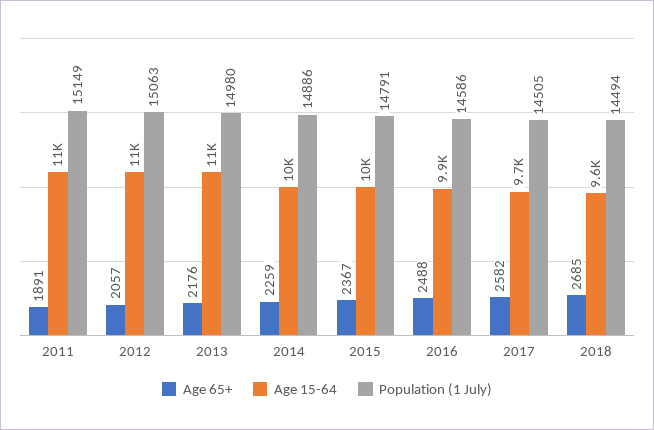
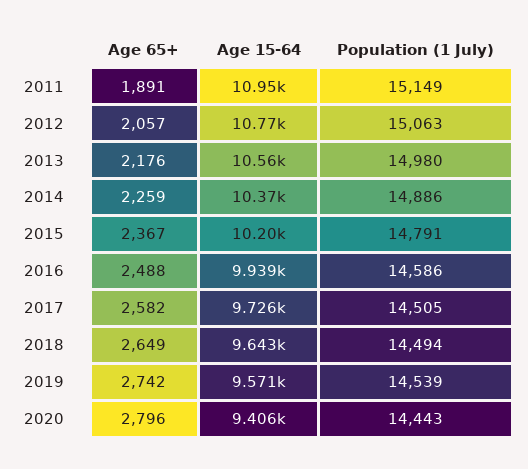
Age 65+, 2018: 2685 -> 2649
Age 65+, 2019: none -> 2742
Age 15-64, 2019: none -> 9571
Population (1 July), 2019: none -> 14539
Age 65+, 2020: none -> 2796
Age 15-64, 2020: none -> 9406
Population (1 July), 2020: none -> 14443

